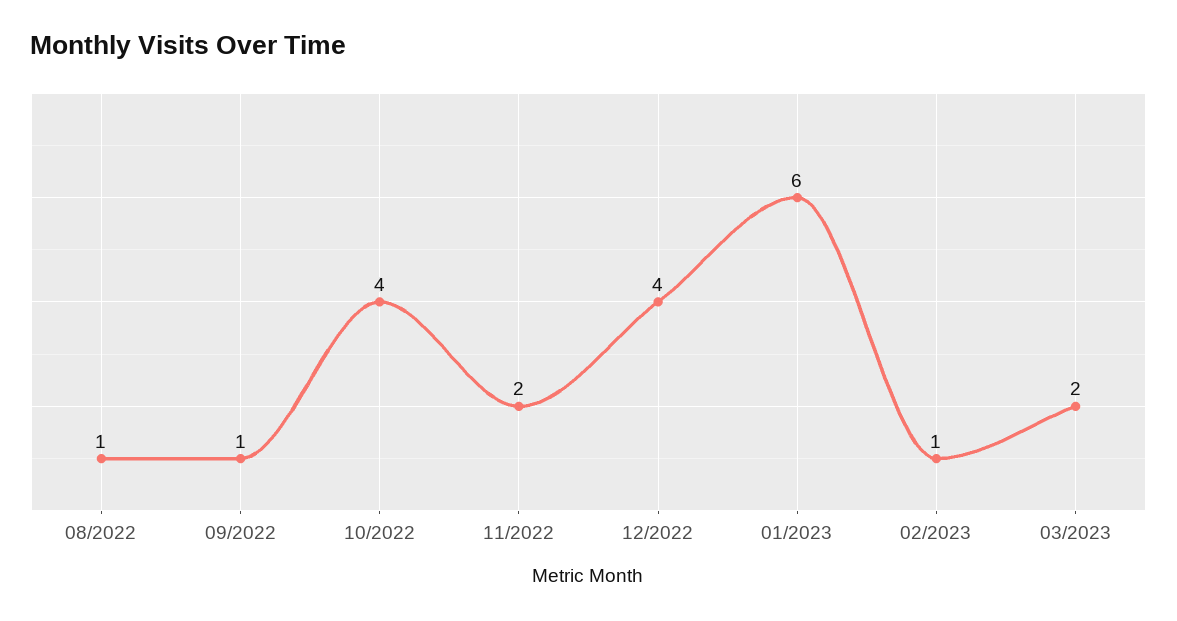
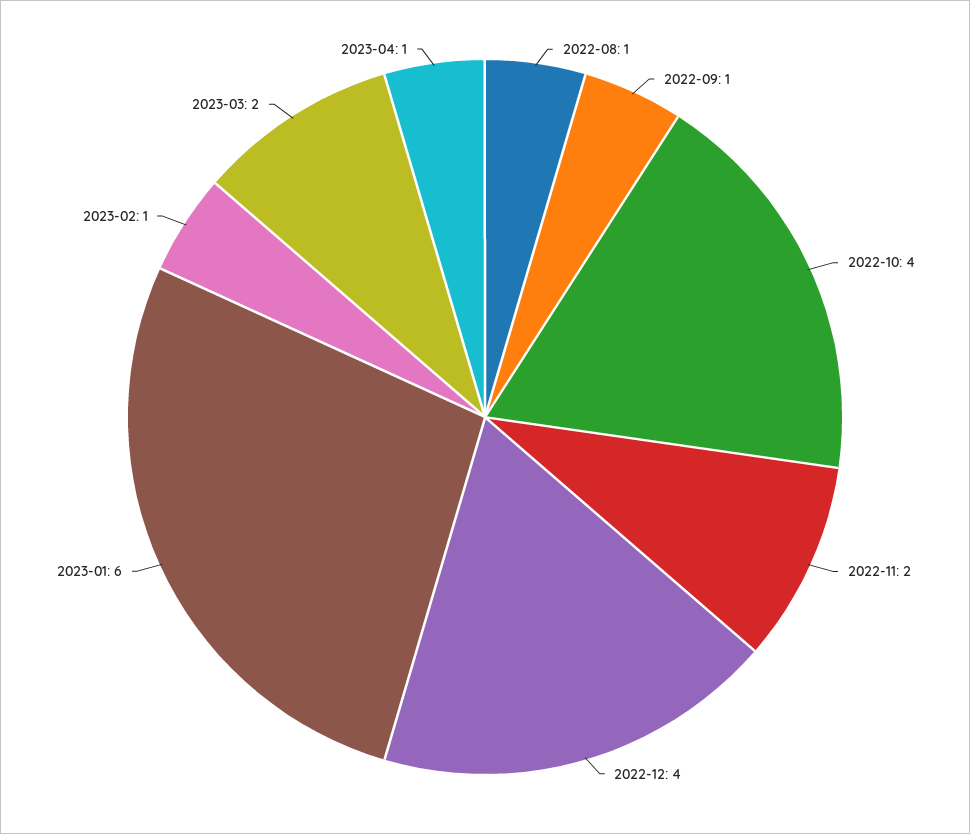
2023-04: none -> 1

